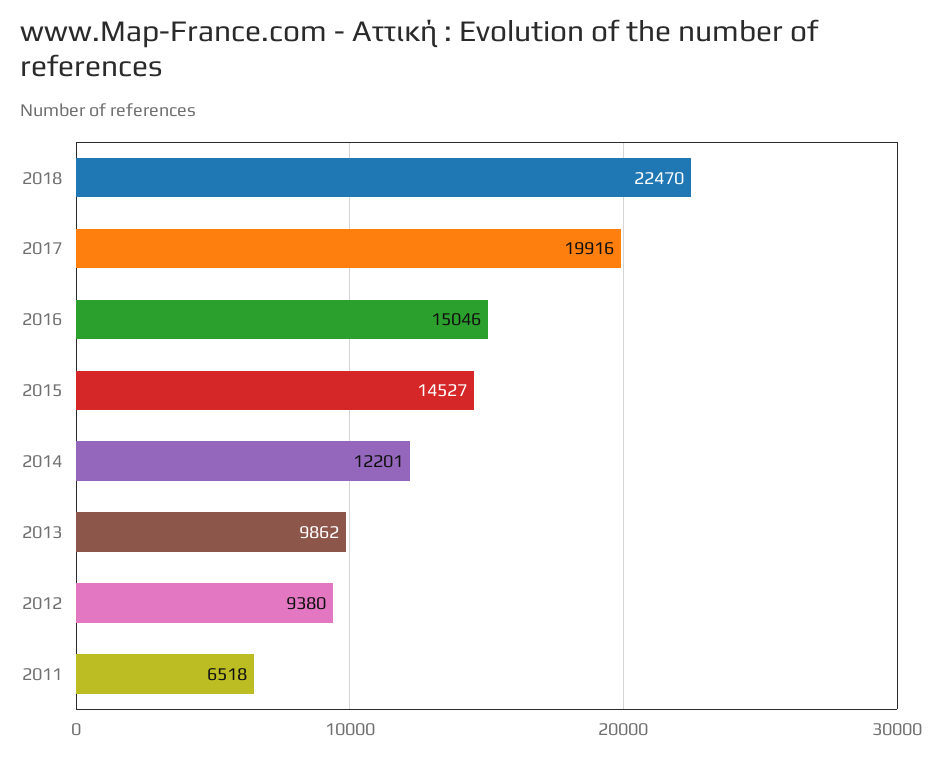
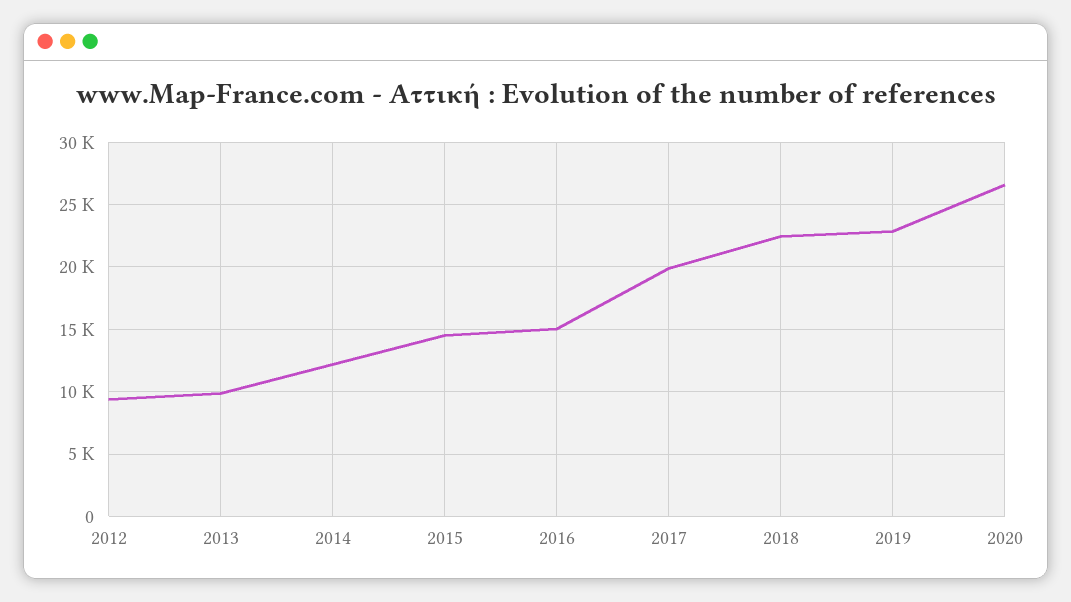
2011: 6518 -> none
2019: none -> 23000
2020: none -> 26500

